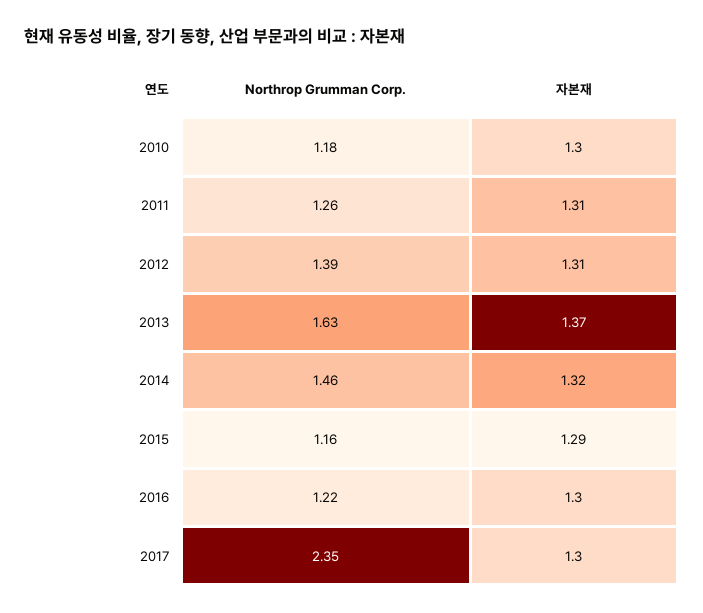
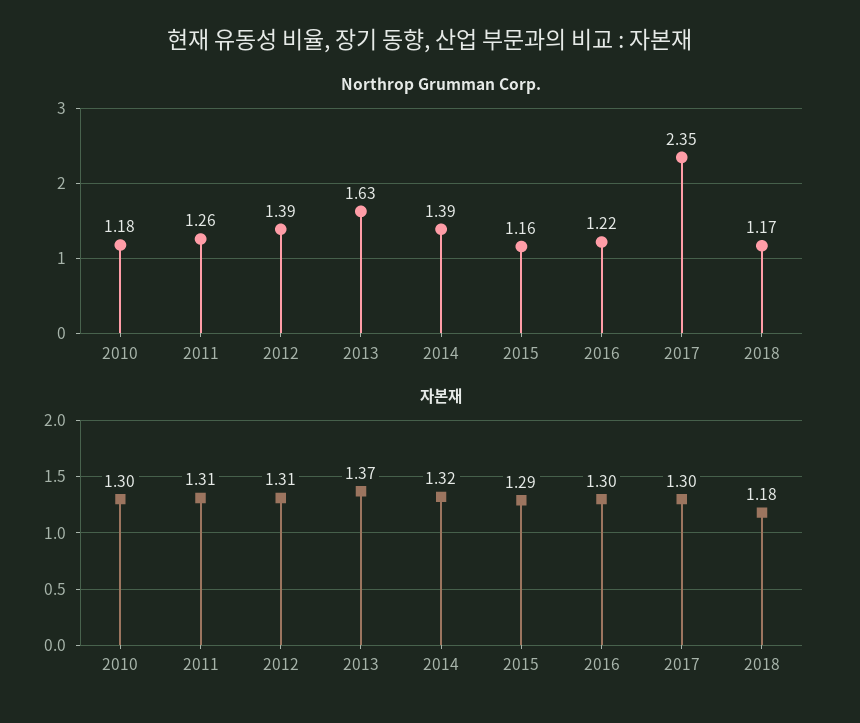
Northrop Grumman Corp., 2014: 1.46 -> 1.39
Northrop Grumman Corp., 2018: none -> 1.17
자본재, 2018: none -> 1.18

